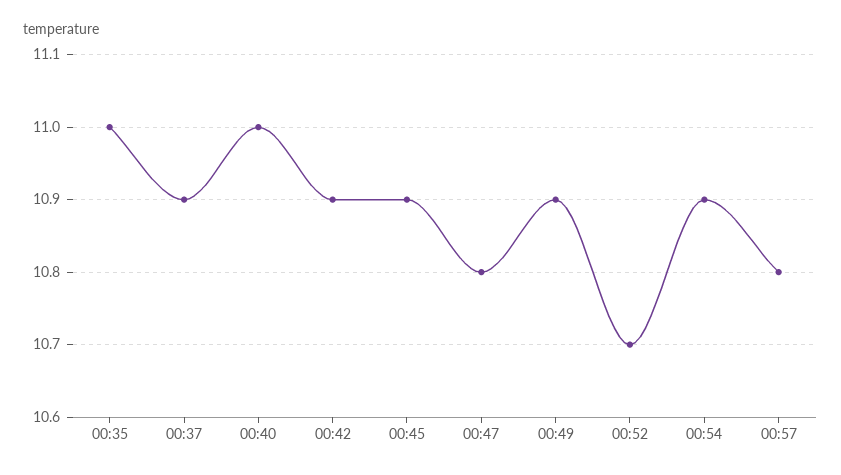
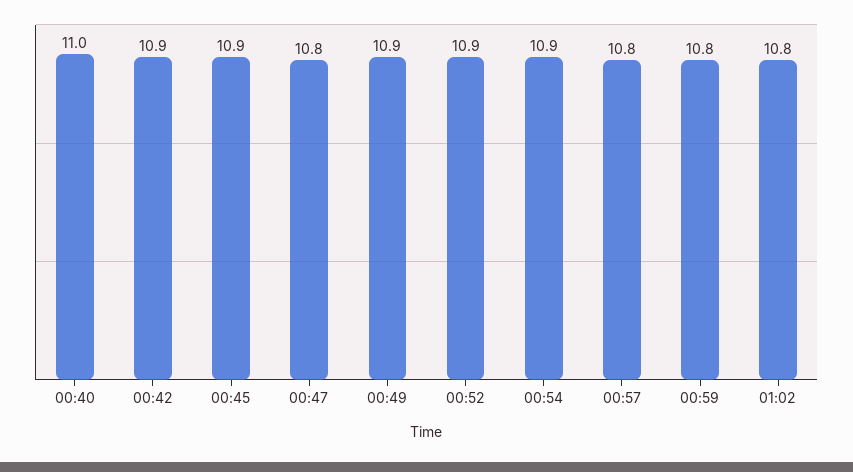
00:35: 11 -> none
00:37: 10.9 -> none
00:52: 10.7 -> 10.9
00:59: none -> 10.8
01:02: none -> 10.8

